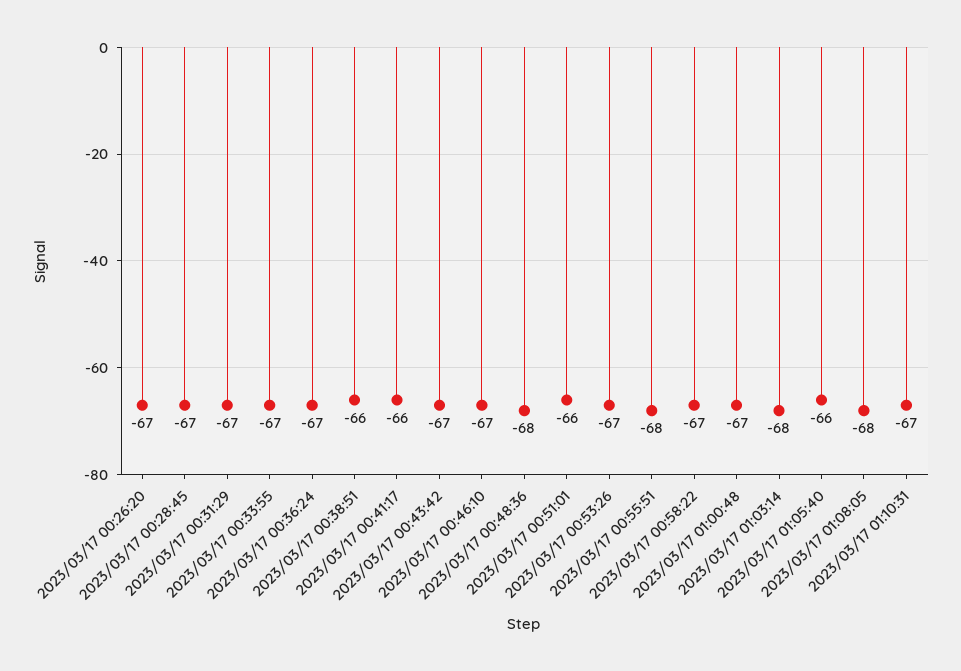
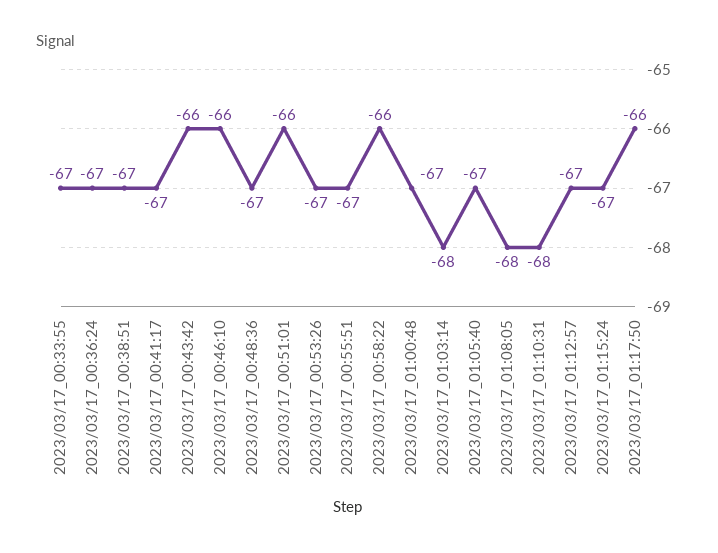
2023/03/17 00:26:20: -67 -> none
2023/03/17 00:28:45: -67 -> none
2023/03/17 00:31:29: -67 -> none
2023/03/17 00:38:51: -66 -> -67
2023/03/17 00:41:17: -66 -> -67
2023/03/17 00:43:42: -67 -> -66
2023/03/17 00:46:10: -67 -> -66
2023/03/17 00:48:36: -68 -> -67
2023/03/17 00:55:51: -68 -> -67
2023/03/17 00:58:22: -67 -> -66
2023/03/17 01:05:40: -66 -> -67
2023/03/17 01:10:31: -67 -> -68
2023/03/17_01:12:57: none -> -67
2023/03/17_01:15:24: none -> -67
2023/03/17_01:17:50: none -> -66

